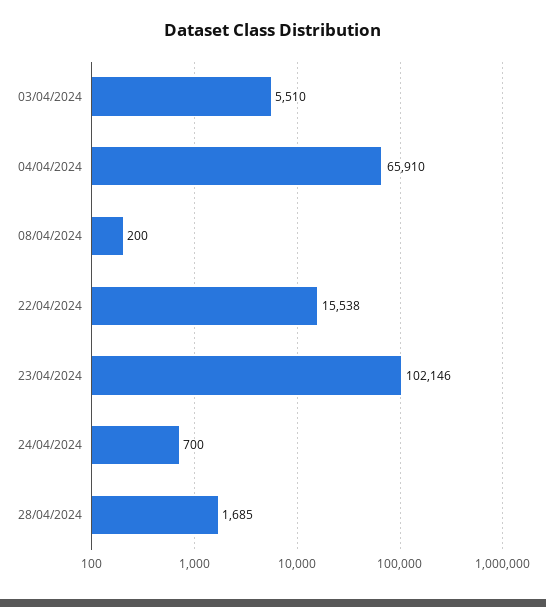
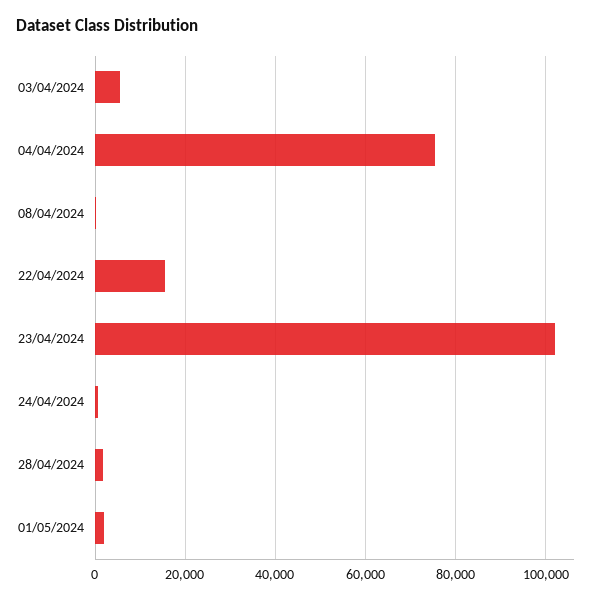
04/04/2024: 65910 -> 76000
01/05/2024: none -> 2000

